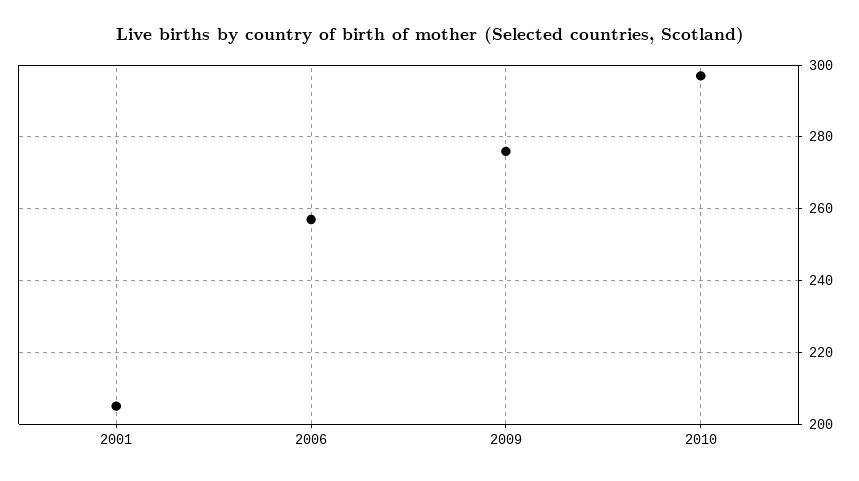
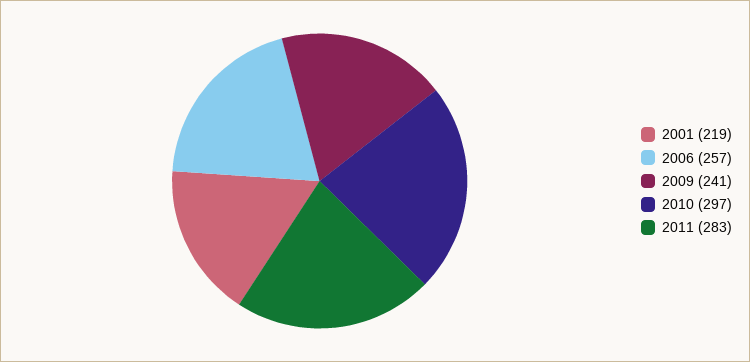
2001: 205 -> 219
2009: 275 -> 241
2011: none -> 283

